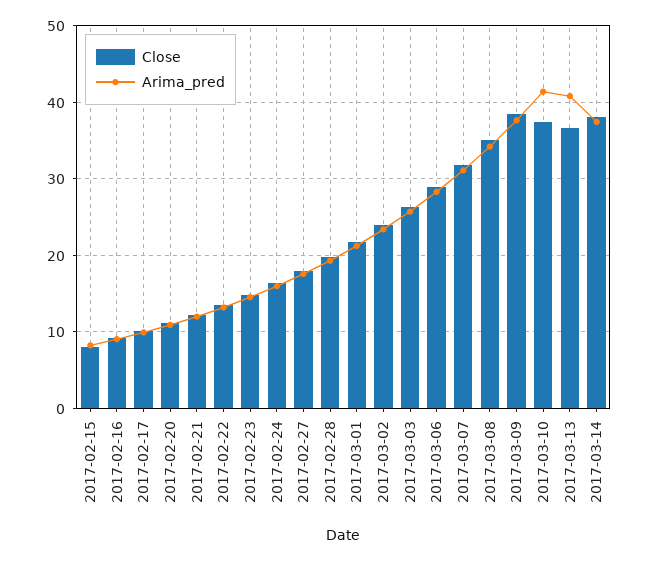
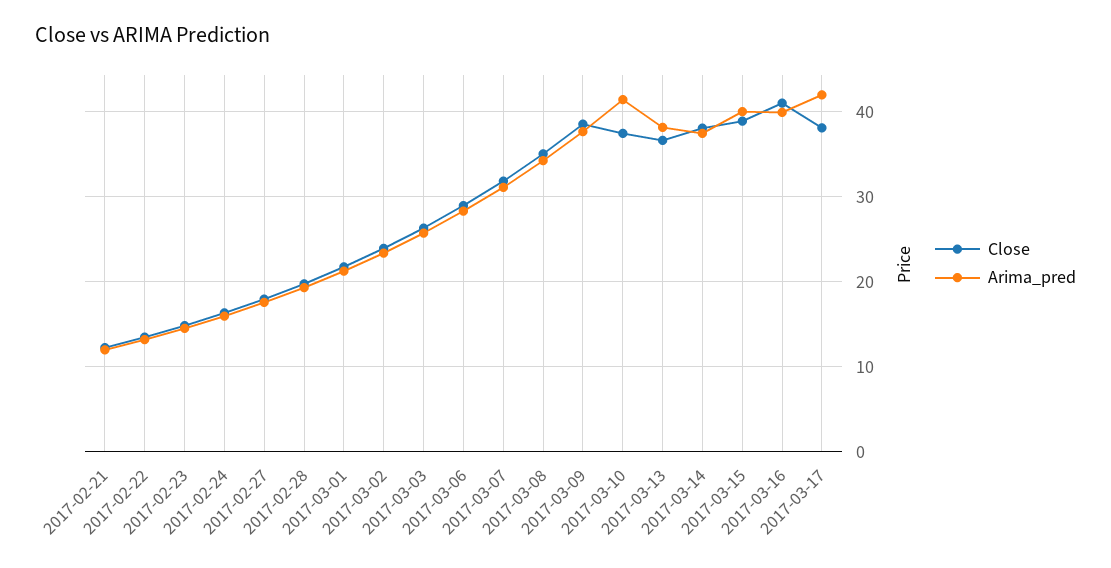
Close, 2017-02-15: 8 -> none
Arima_pred, 2017-02-15: 8 -> none
Close, 2017-02-16: 9 -> none
Arima_pred, 2017-02-16: 9 -> none
Close, 2017-02-17: 10 -> none
Arima_pred, 2017-02-17: 10 -> none
Close, 2017-02-20: 11 -> none
Arima_pred, 2017-02-20: 11 -> none
Arima_pred, 2017-03-13: 41 -> 38
Close, 2017-03-15: none -> 39
Arima_pred, 2017-03-15: none -> 40
Close, 2017-03-16: none -> 41
Arima_pred, 2017-03-16: none -> 40
Close, 2017-03-17: none -> 38
Arima_pred, 2017-03-17: none -> 42

